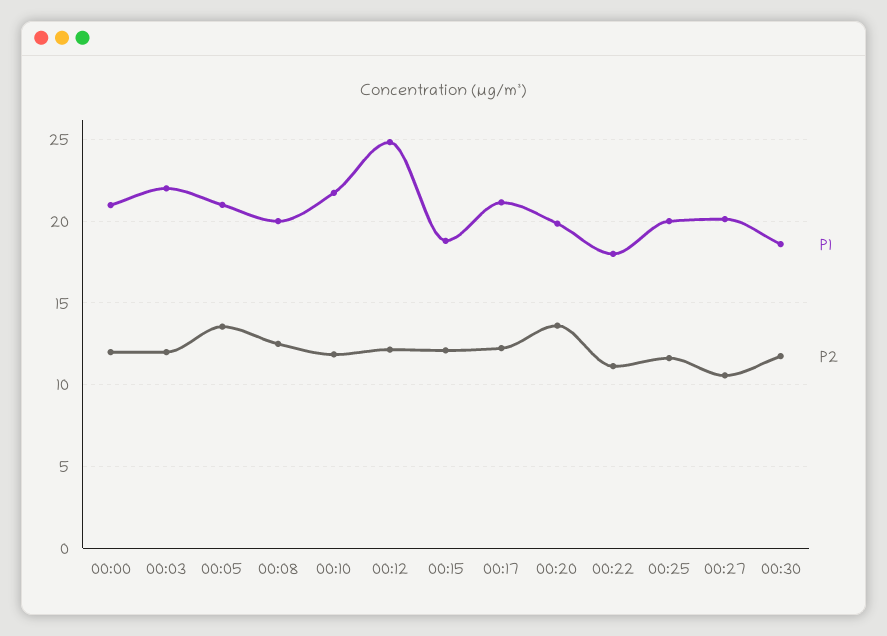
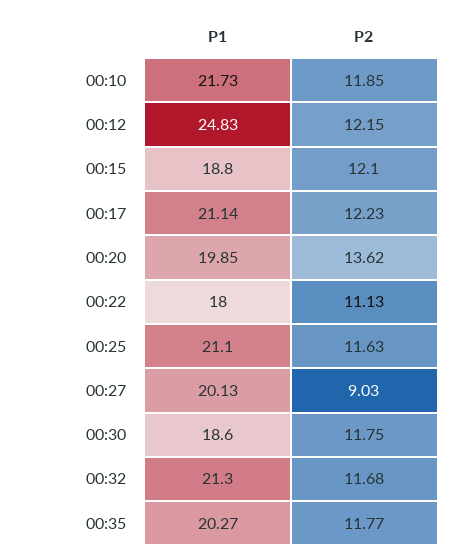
P1, 00:00: 21 -> none
P2, 00:00: 12 -> none
P1, 00:03: 22 -> none
P2, 00:03: 12 -> none
P1, 00:05: 21 -> none
P2, 00:05: 13.5 -> none
P1, 00:08: 20 -> none
P2, 00:08: 12.5 -> none
P1, 00:25: 20 -> 21.1
P2, 00:27: 10.5 -> 9.03
P1, 00:32: none -> 21.3
P2, 00:32: none -> 11.68
P1, 00:35: none -> 20.27
P2, 00:35: none -> 11.77

